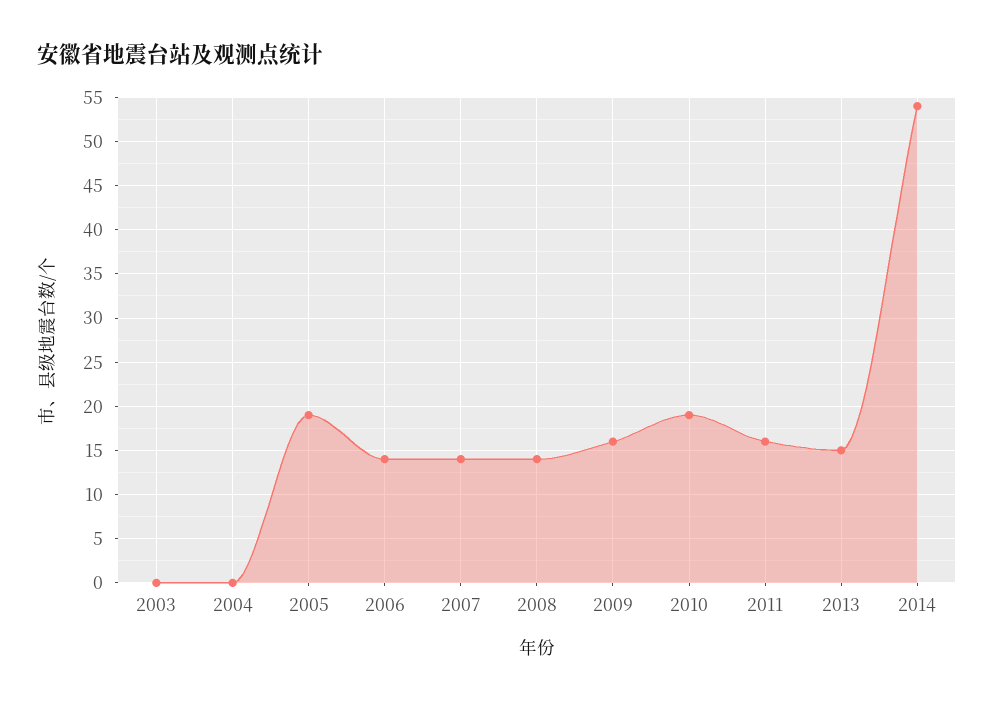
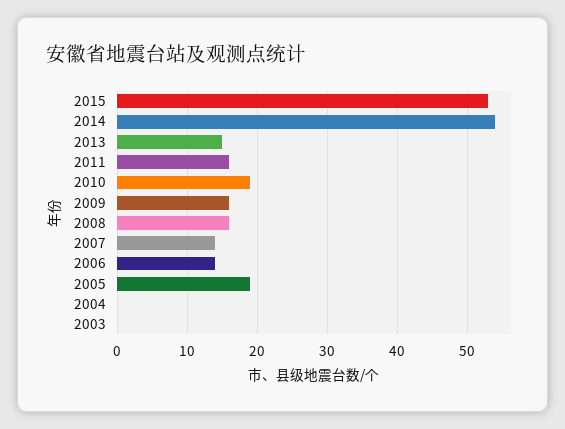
2008: 14 -> 16
2015: none -> 53

